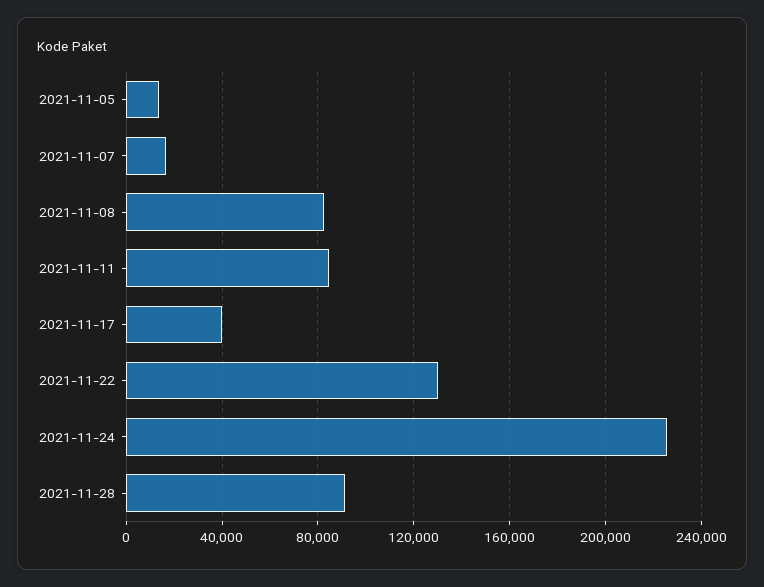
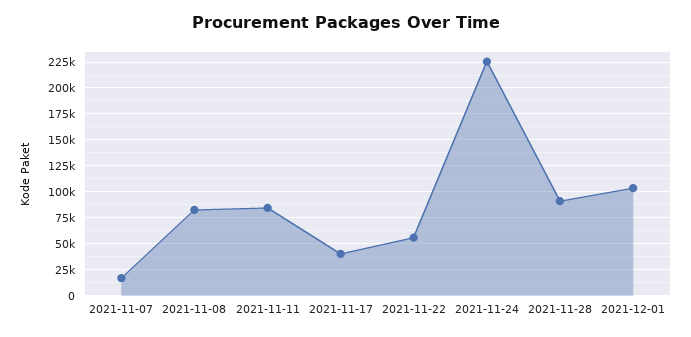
2021-11-05: 15000 -> none
2021-11-22: 130000 -> 50000
2021-12-01: none -> 100000

